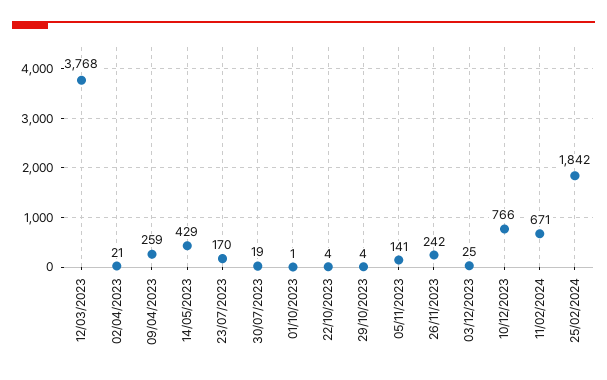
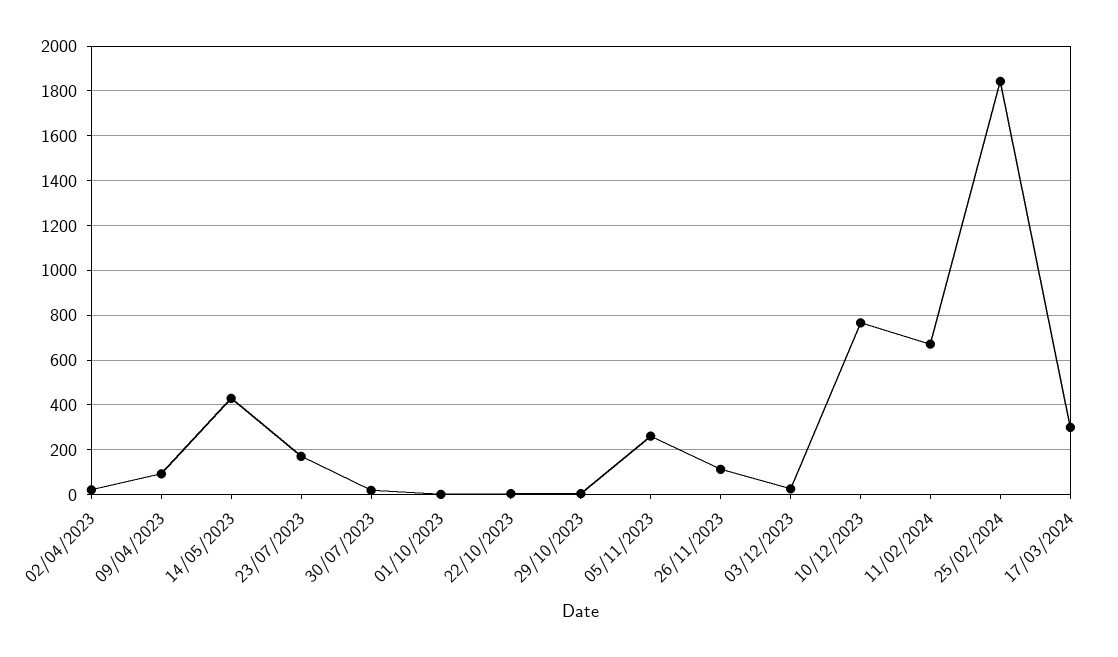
12/03/2023: 3768 -> none
09/04/2023: 259 -> 100
05/11/2023: 141 -> 250
26/11/2023: 242 -> 100
17/03/2024: none -> 300

